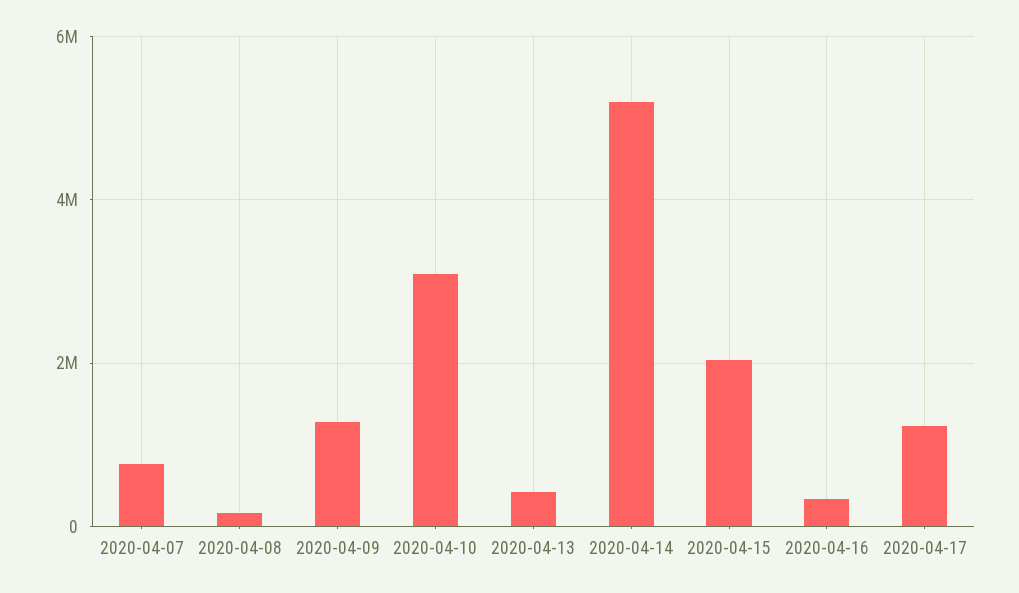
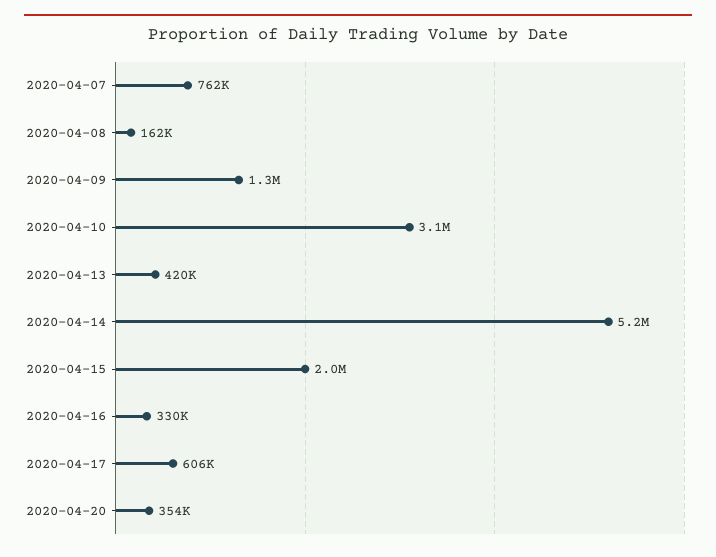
2020-04-17: 1200000 -> 606000
2020-04-20: none -> 354000

